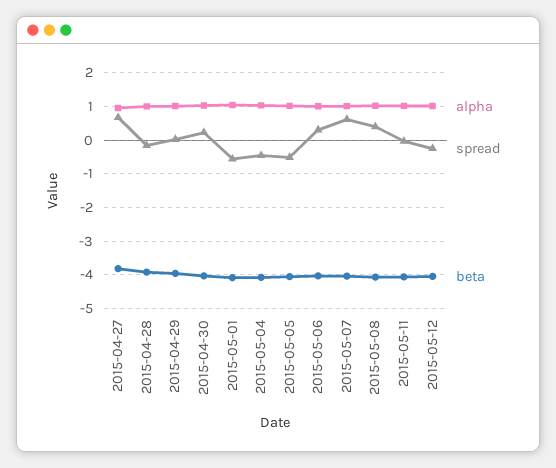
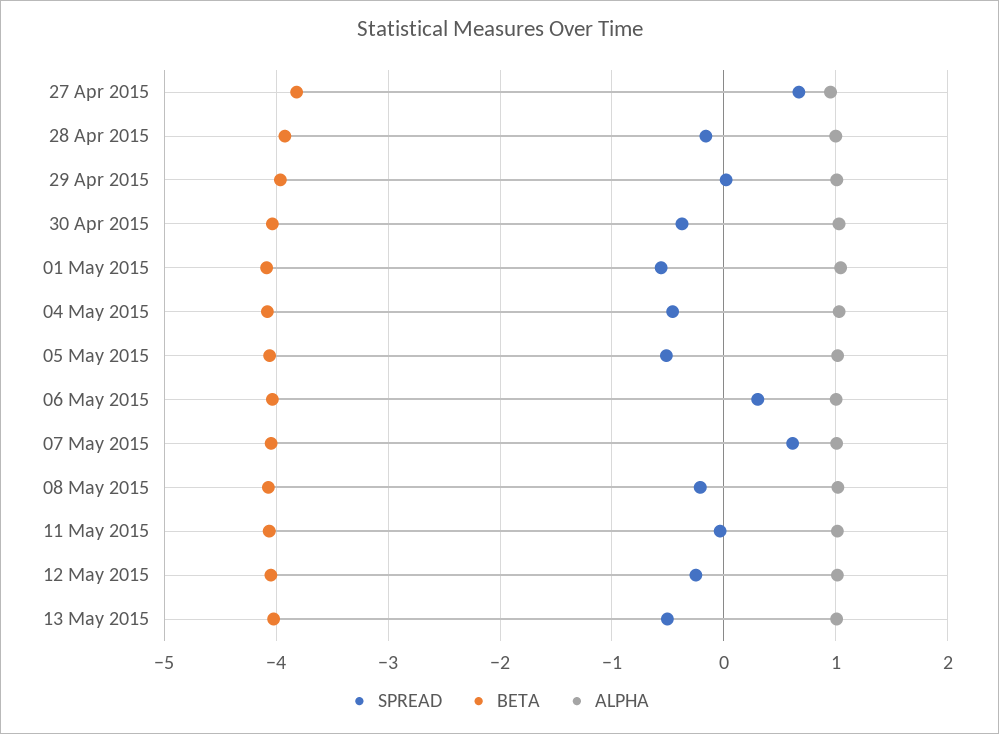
spread, 2015-04-30: 0.2 -> -0.4
spread, 2015-05-08: 0.4 -> -0.2
spread, 13 May 2015: none -> -0.5
beta, 13 May 2015: none -> -4
alpha, 13 May 2015: none -> 1

